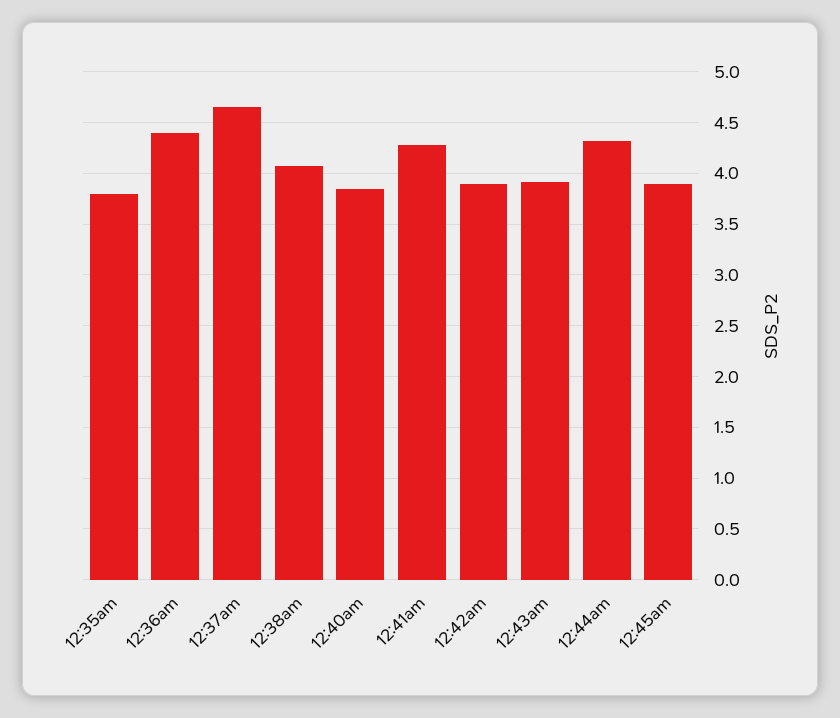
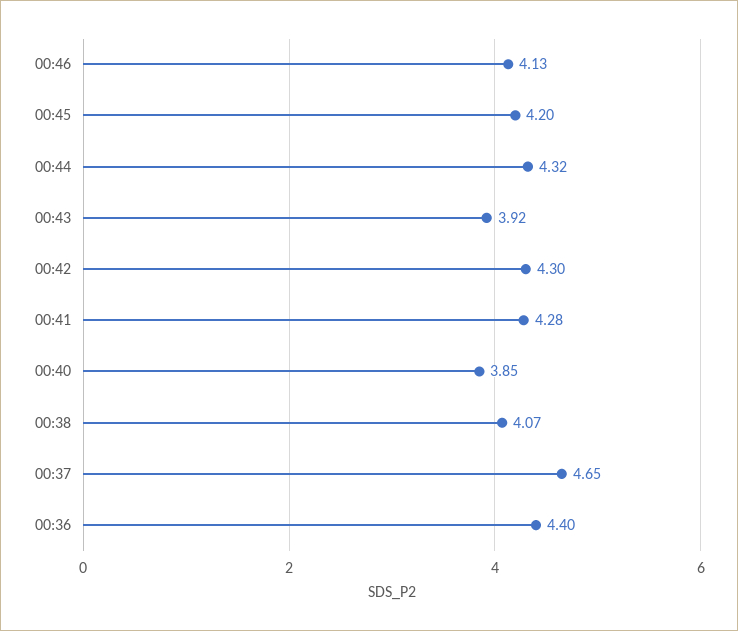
12:35am: 3.8 -> none
12:42am: 3.9 -> 4.3
12:45am: 3.9 -> 4.2
00:46: none -> 4.13

